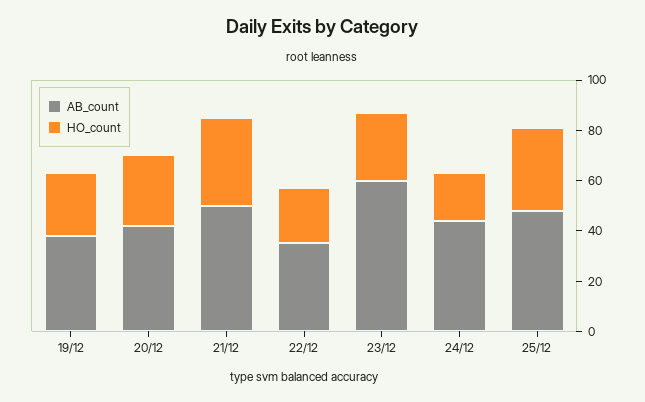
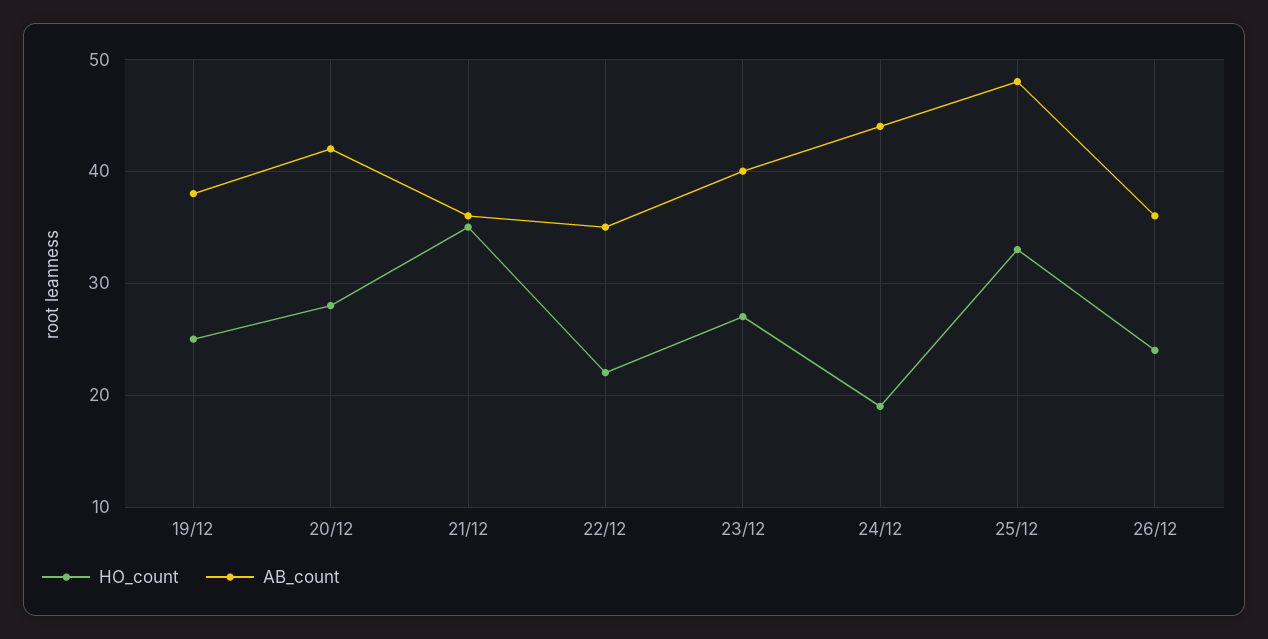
AB_count, 21/12: 50 -> 36
AB_count, 23/12: 60 -> 40
HO_count, 26/12: none -> 24
AB_count, 26/12: none -> 36

